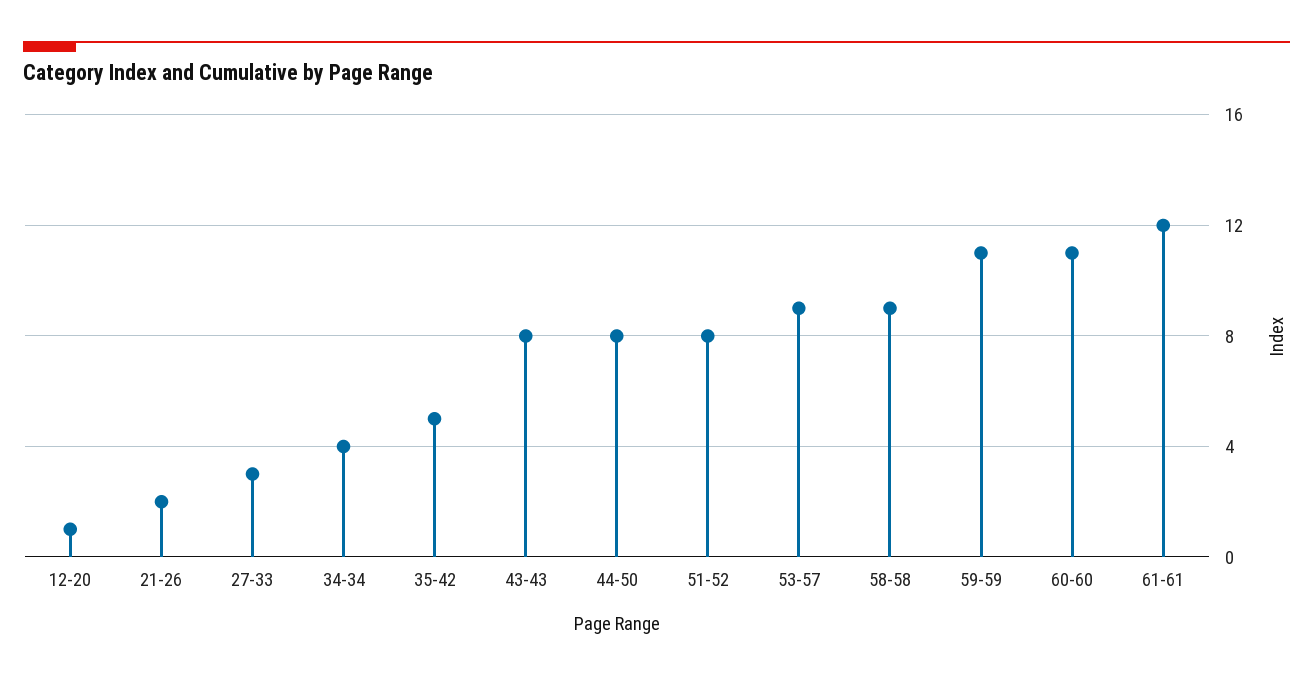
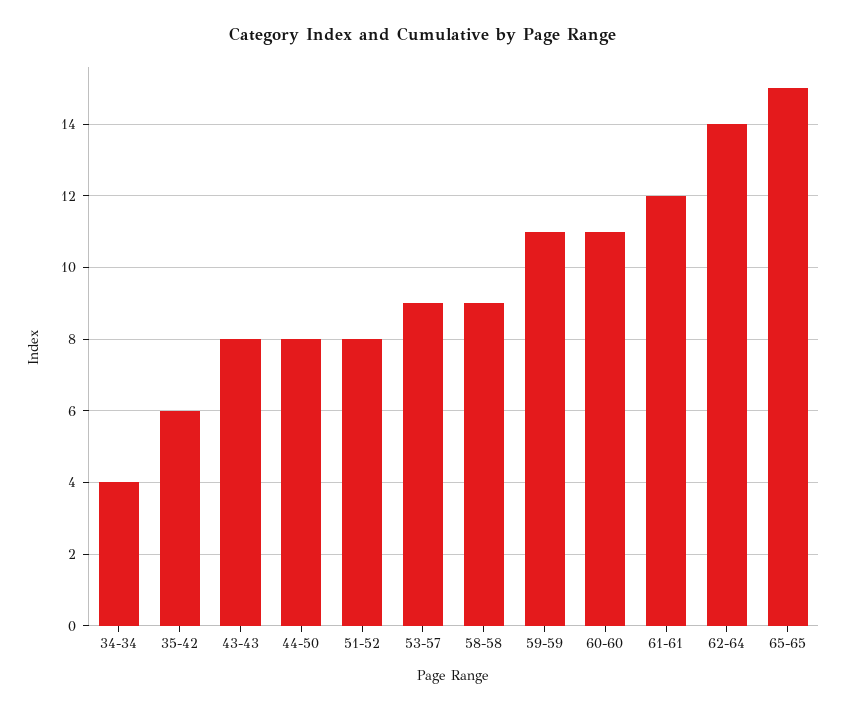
12-20: 1 -> none
21-26: 2 -> none
27-33: 3 -> none
35-42: 5 -> 6
62-64: none -> 14
65-65: none -> 15

